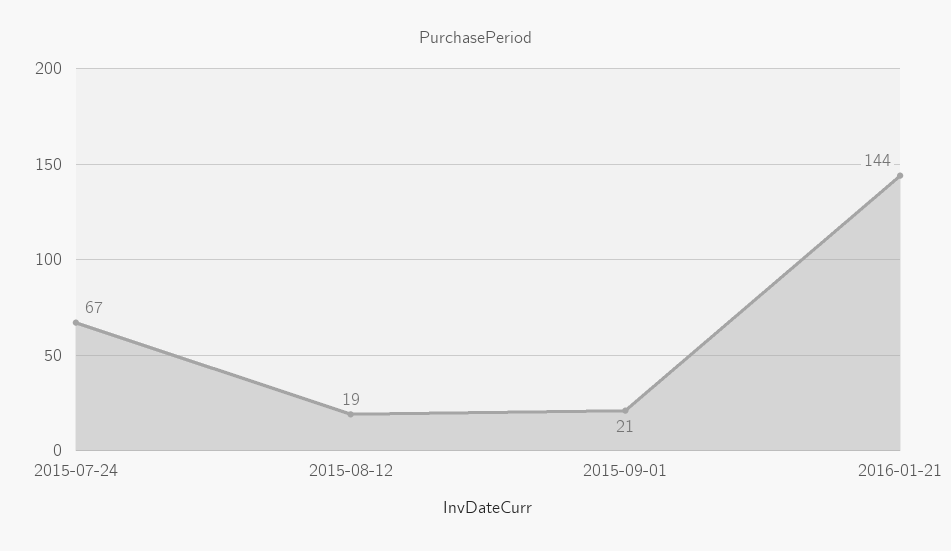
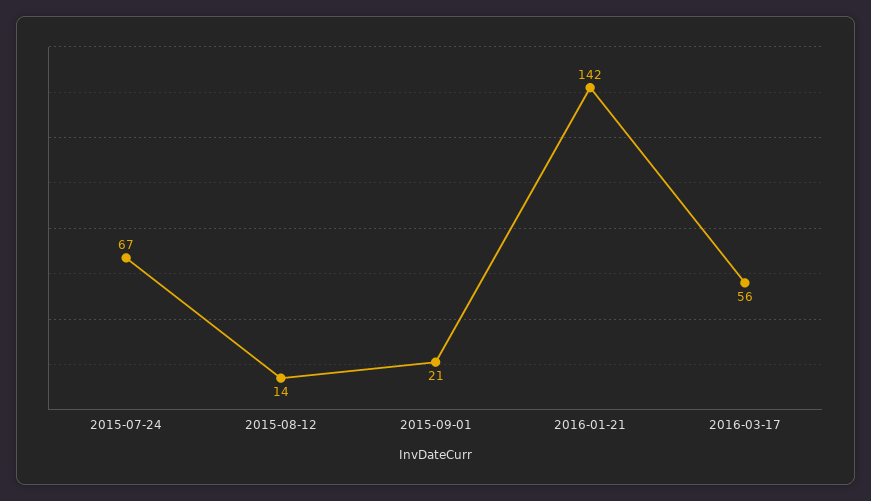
2015-08-12: 19 -> 14
2016-01-21: 144 -> 142
2016-03-17: none -> 56

